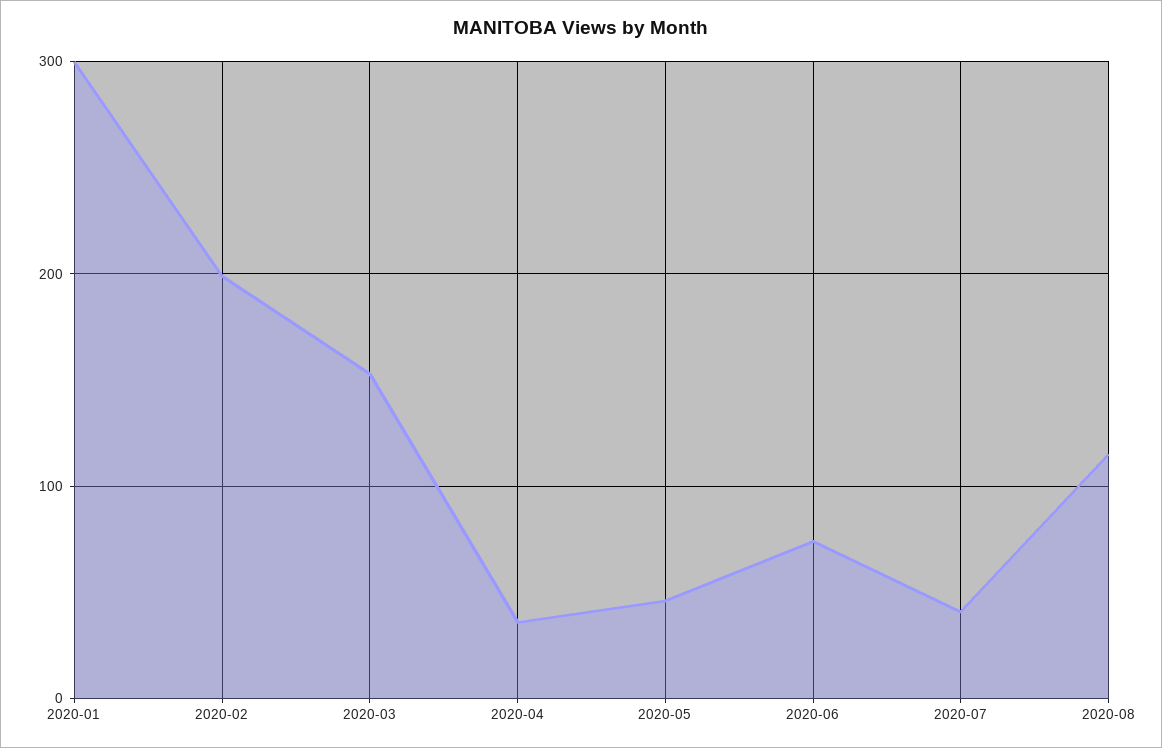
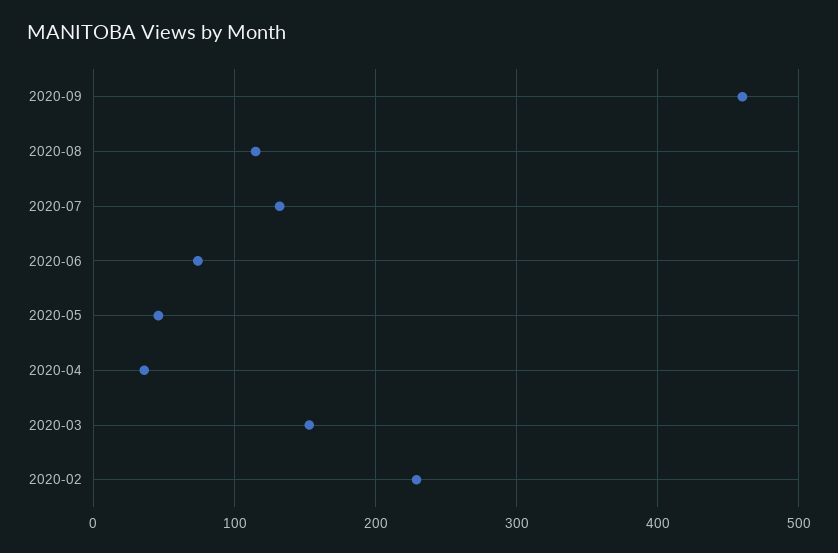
2020-01: 300 -> none
2020-02: 200 -> 230
2020-07: 40 -> 130
2020-09: none -> 460

